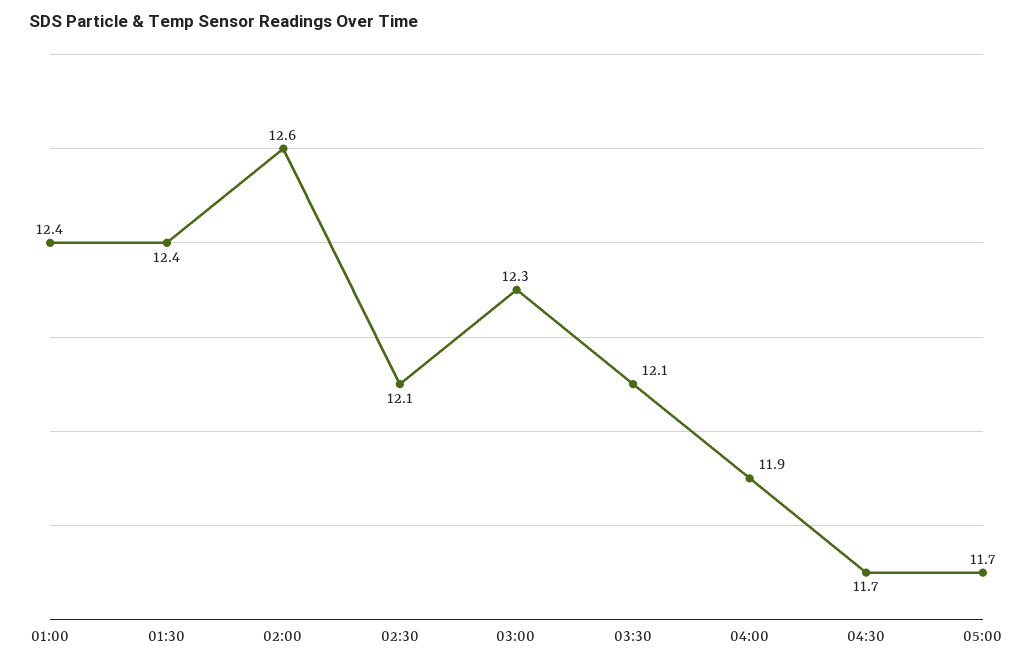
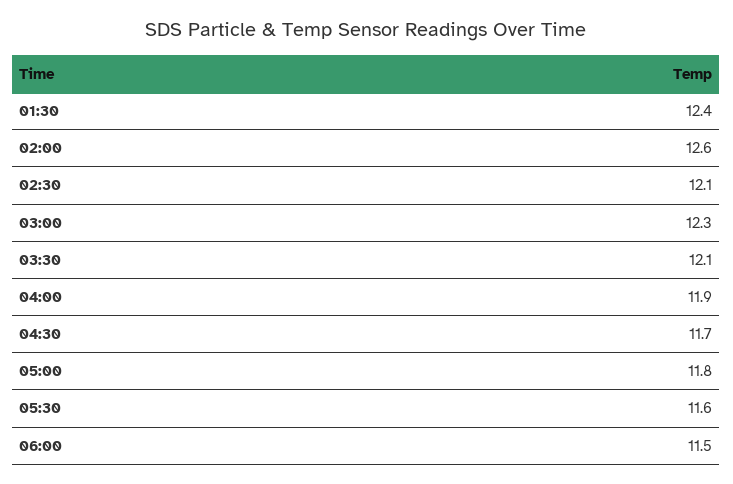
01:00: 12.4 -> none
05:00: 11.7 -> 11.8
05:30: none -> 11.6
06:00: none -> 11.5

